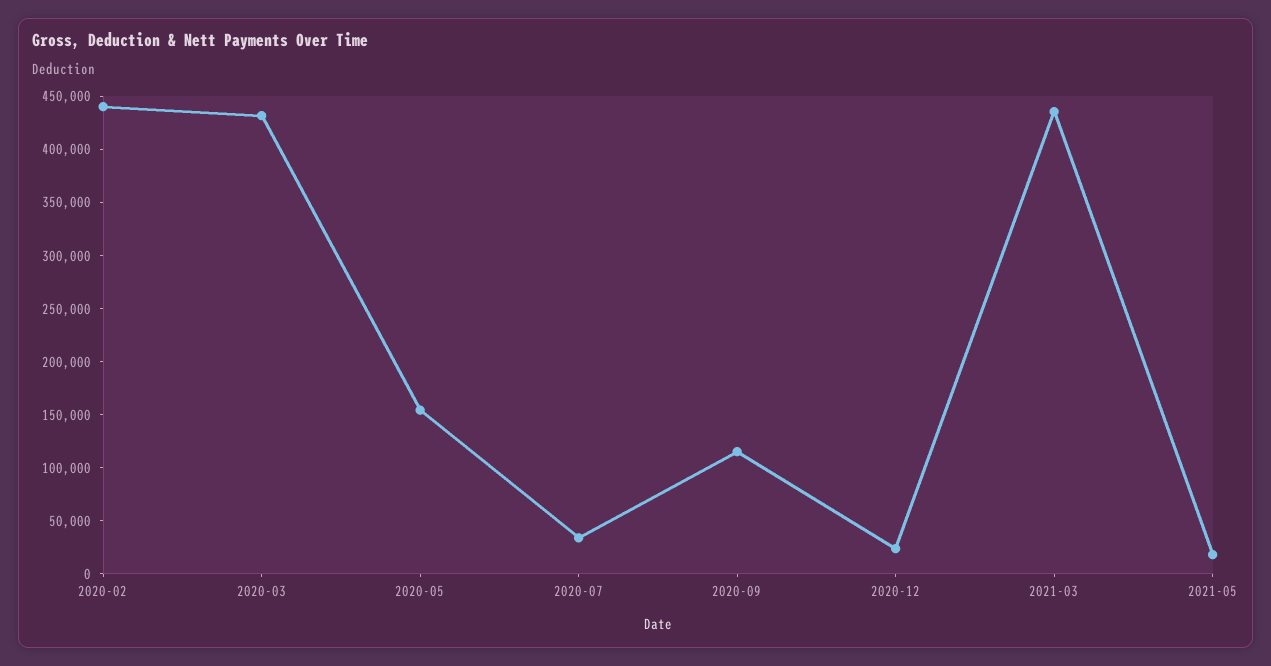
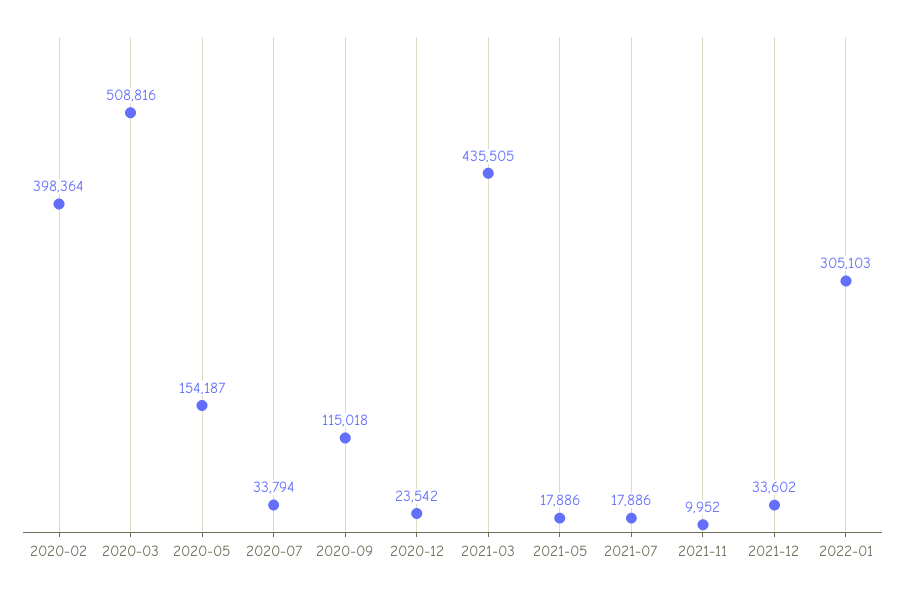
2020-02: 440000 -> 398364
2020-03: 430000 -> 508816
2021-07: none -> 17886
2021-11: none -> 9952
2021-12: none -> 33602
2022-01: none -> 305103

